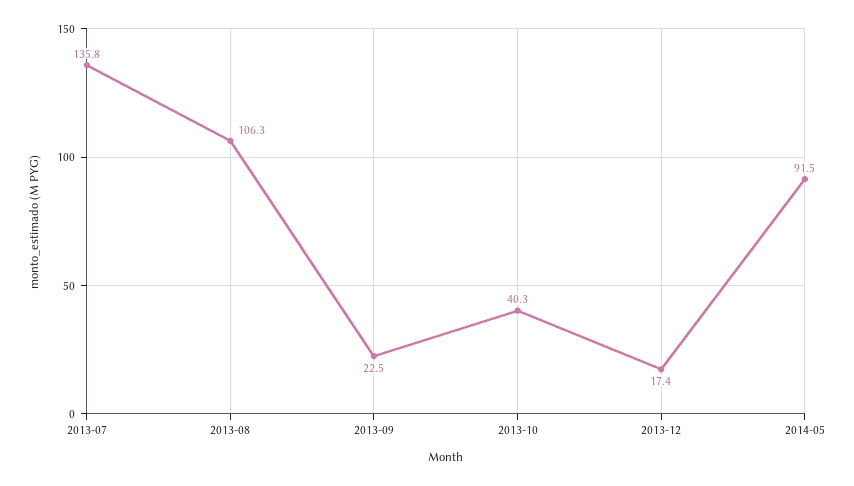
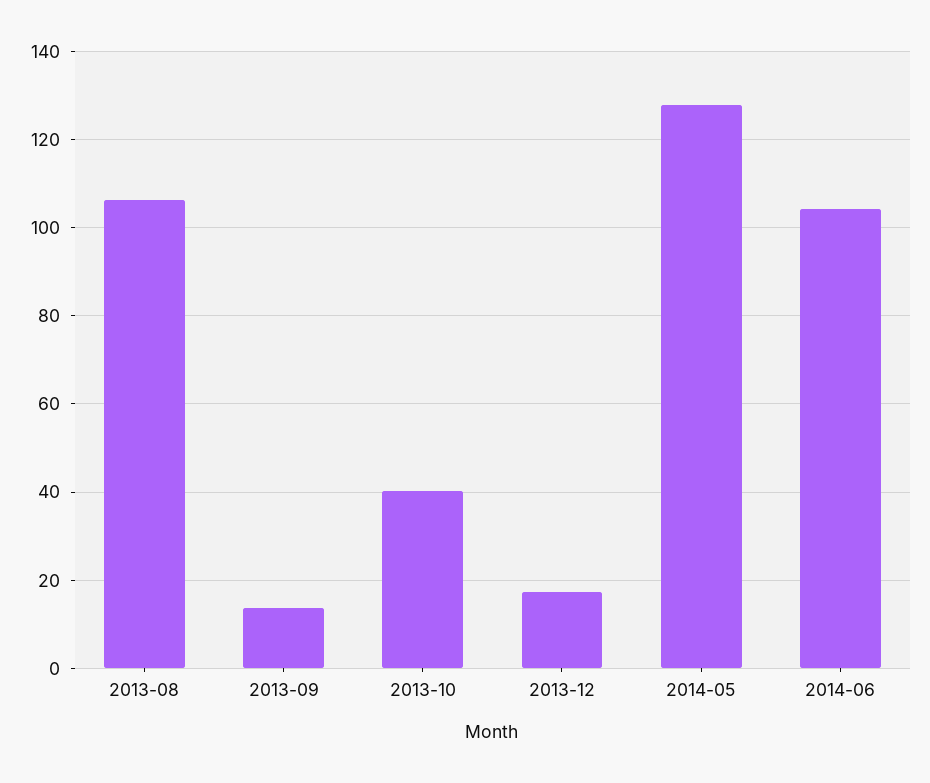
2013-07: 135.8 -> none
2013-09: 22.5 -> 14
2014-05: 91.5 -> 128
2014-06: none -> 104

